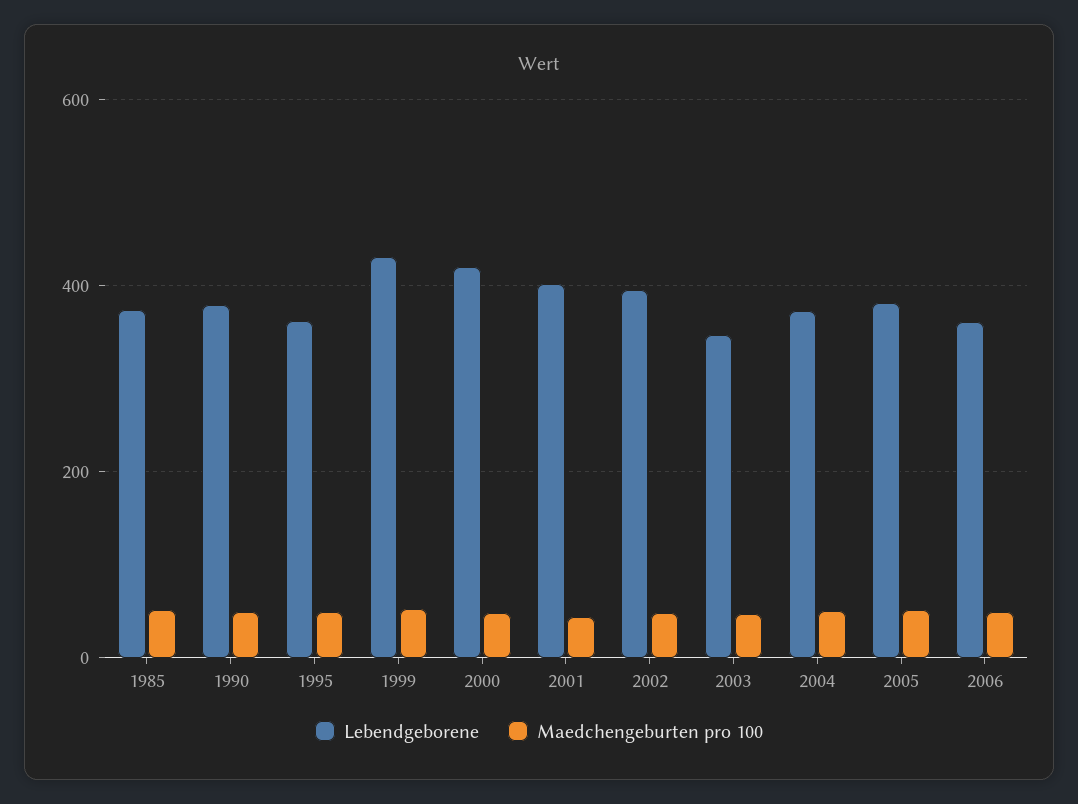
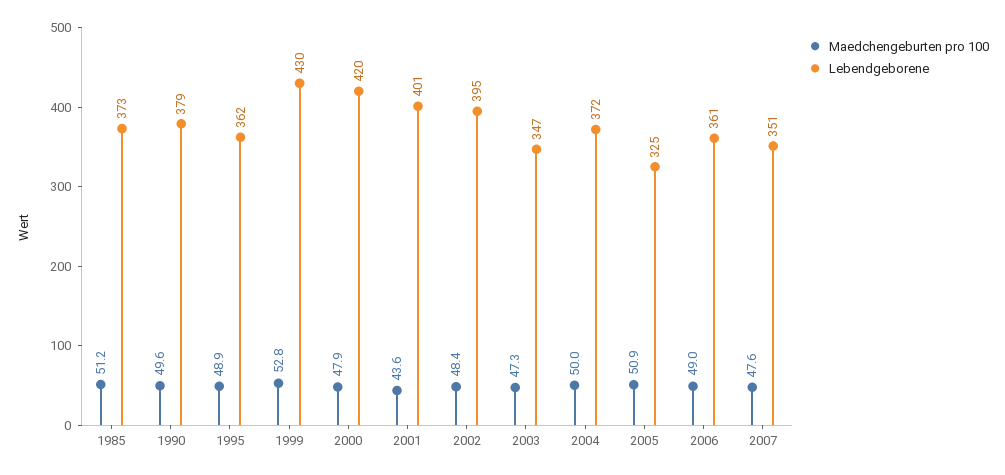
Lebendgeborene, 2005: 380 -> 325
Maedchengeburten pro 100, 2007: none -> 47.6
Lebendgeborene, 2007: none -> 351

